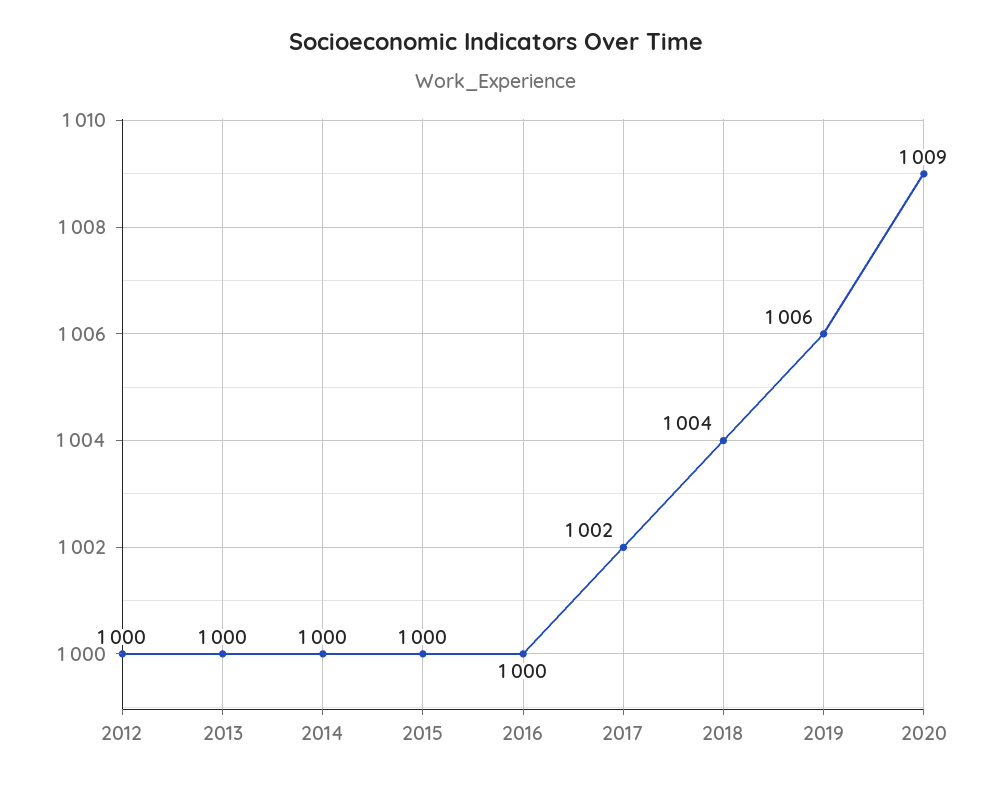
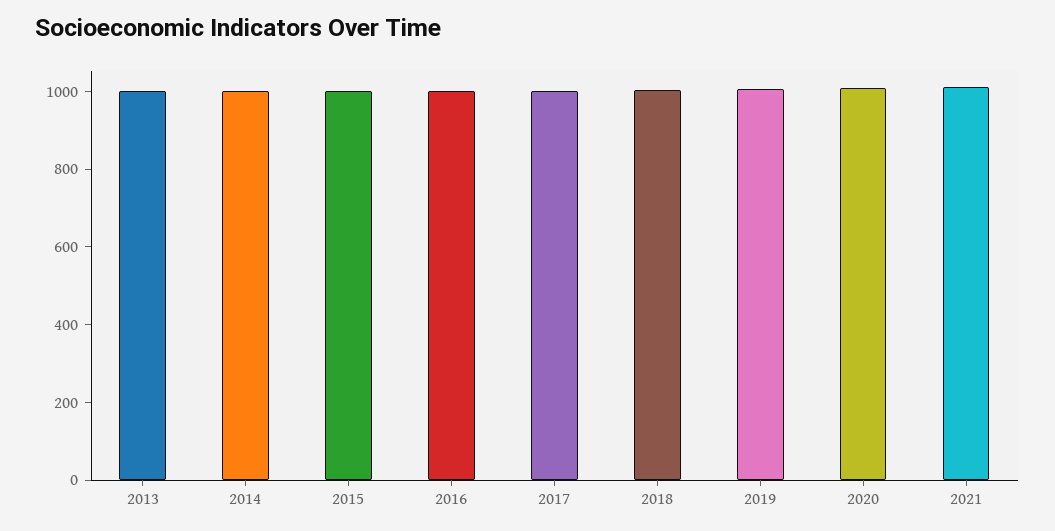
2012: 1000 -> none
2021: none -> 1000

